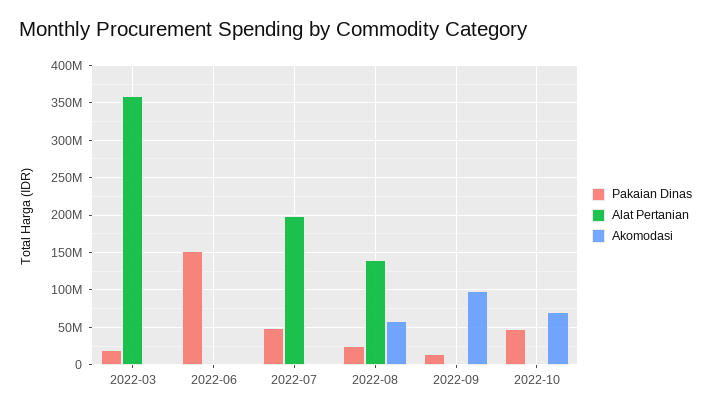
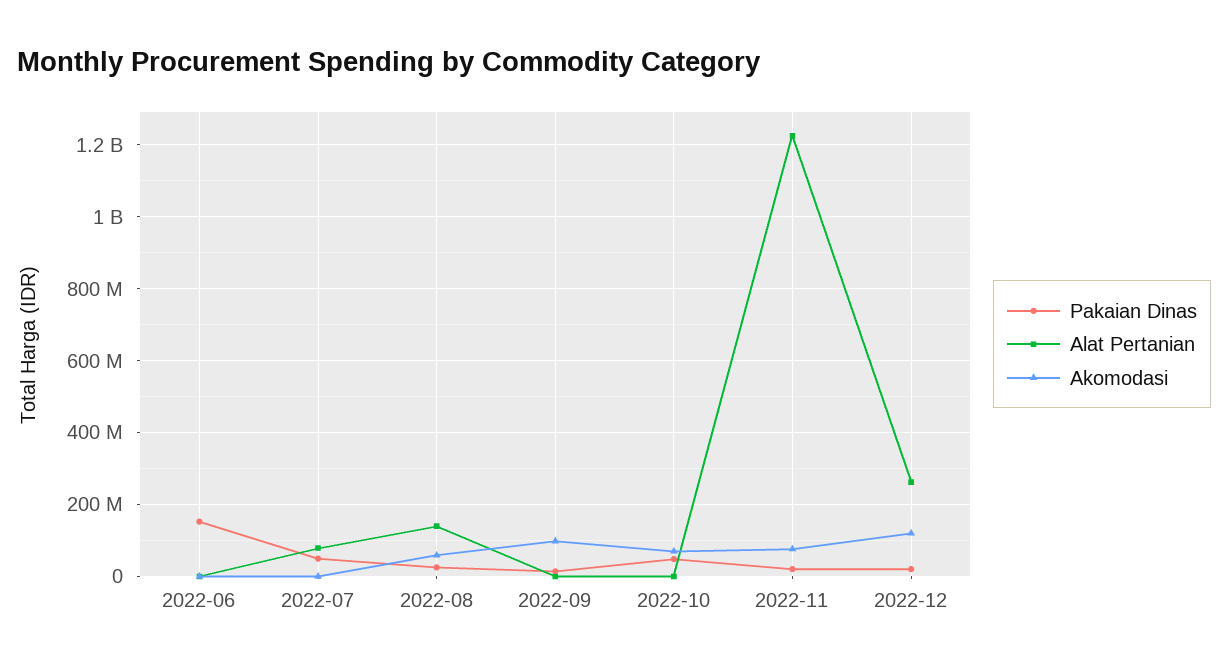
Pakaian Dinas, 2022-03: 20000000 -> none
Alat Pertanian, 2022-03: 360000000 -> none
Akomodasi, 2022-03: 0 -> none
Alat Pertanian, 2022-07: 200000000 -> 80000000
Pakaian Dinas, 2022-11: none -> 20000000
Alat Pertanian, 2022-11: none -> 1220000000
Akomodasi, 2022-11: none -> 80000000
Pakaian Dinas, 2022-12: none -> 20000000
Alat Pertanian, 2022-12: none -> 260000000
Akomodasi, 2022-12: none -> 120000000

